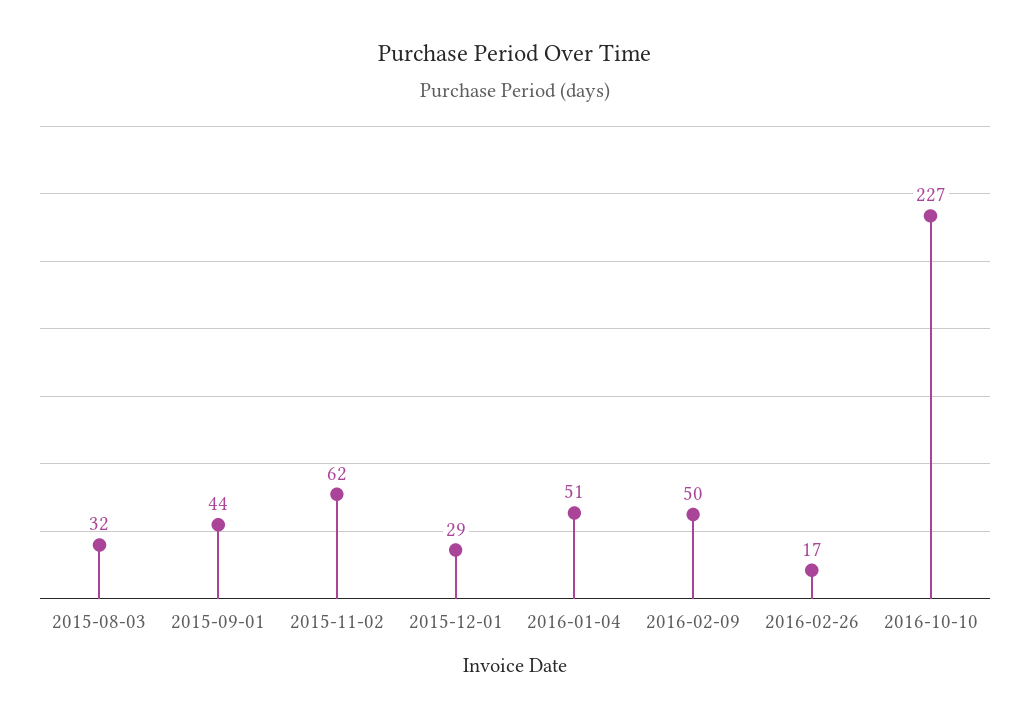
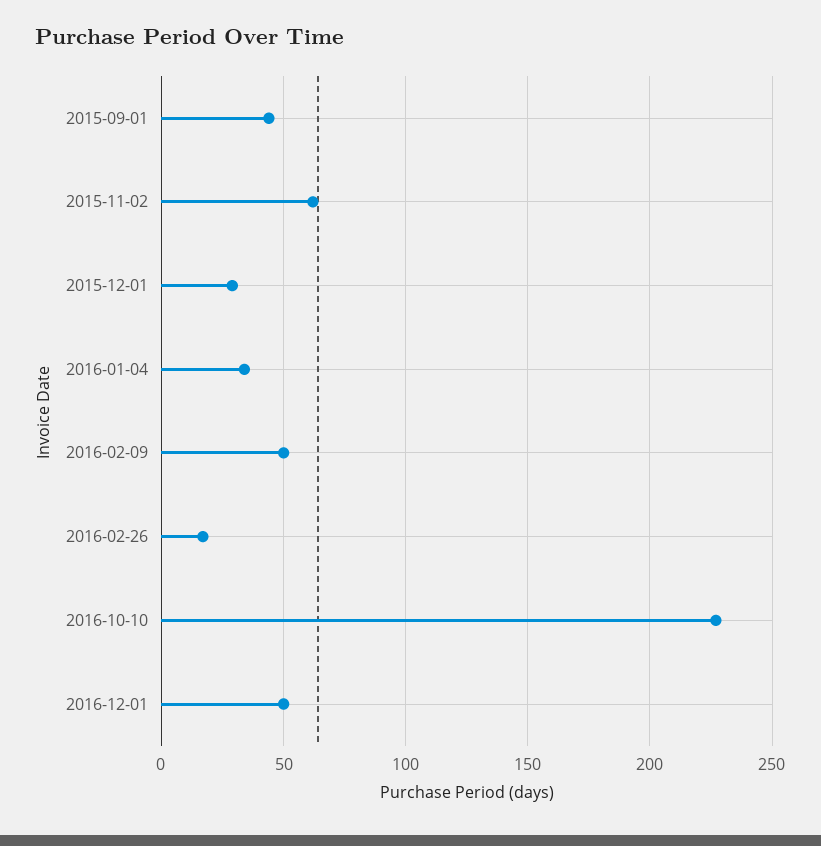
2015-08-03: 32 -> none
2016-01-04: 51 -> 35
2016-12-01: none -> 50

